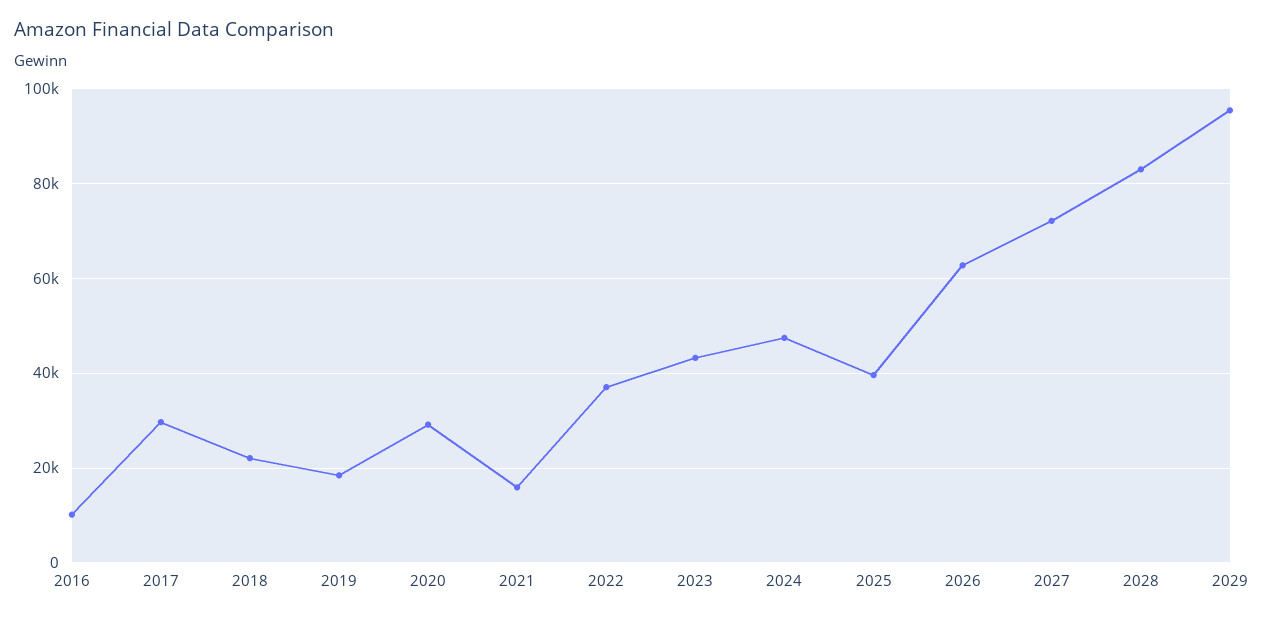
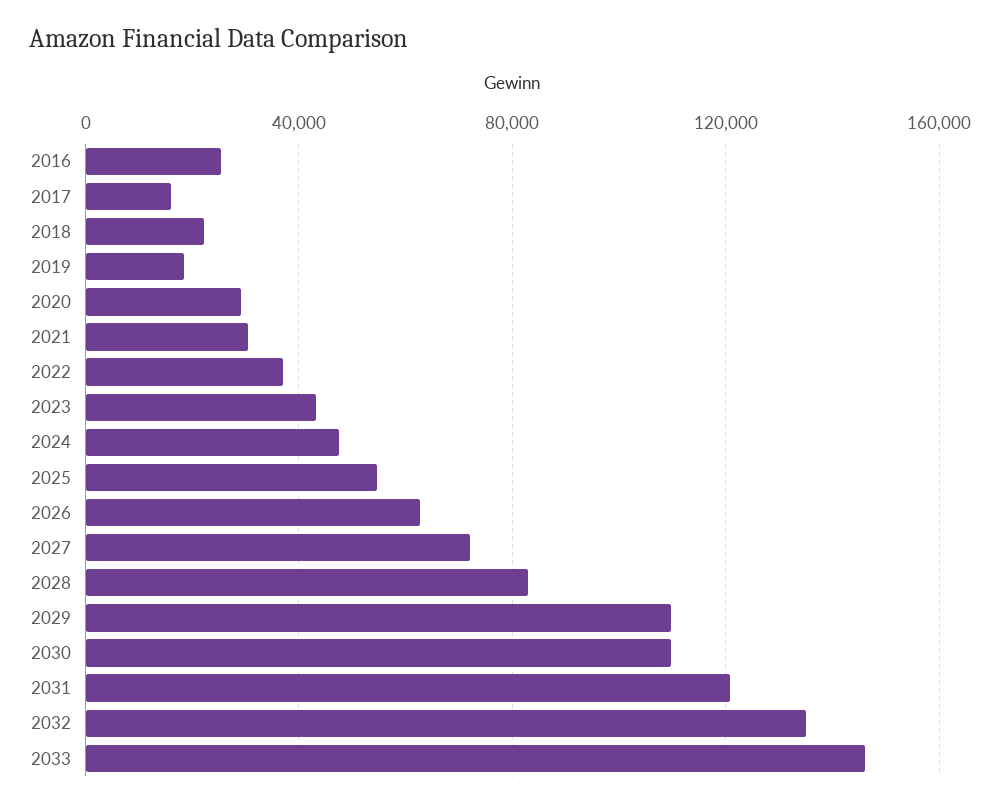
2016: 10000 -> 25000
2017: 30000 -> 15000
2021: 16000 -> 30000
2025: 40000 -> 55000
2029: 96000 -> 110000
2030: none -> 110000
2031: none -> 120000
2032: none -> 135000
2033: none -> 145000

